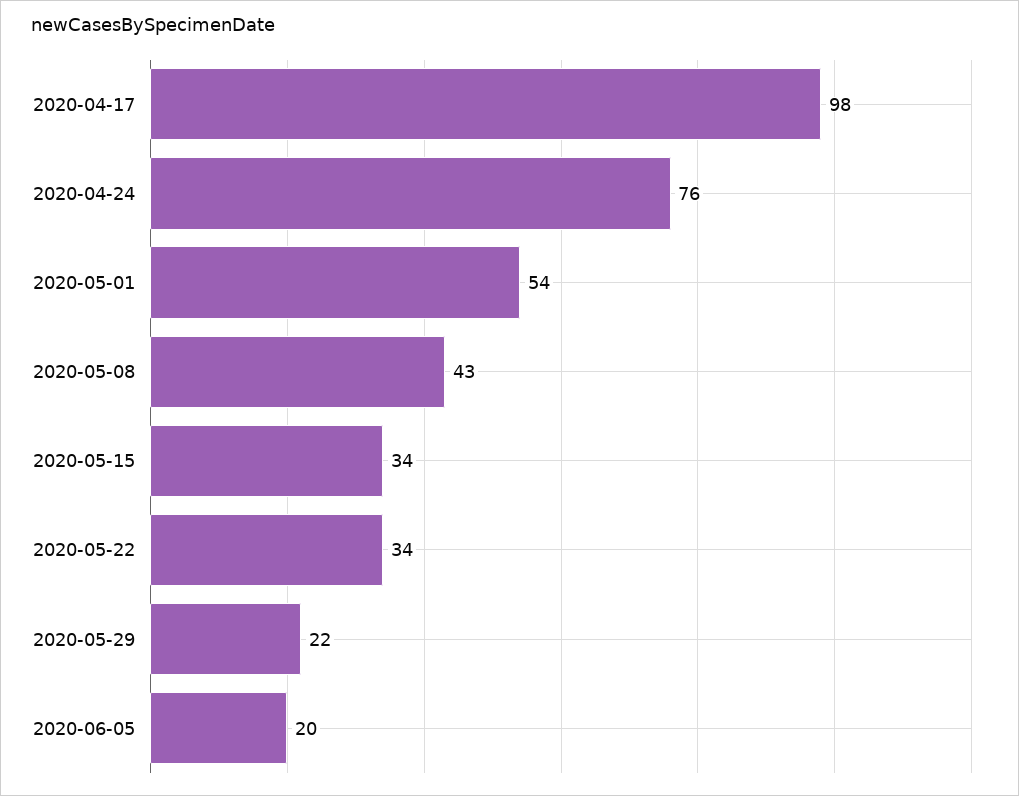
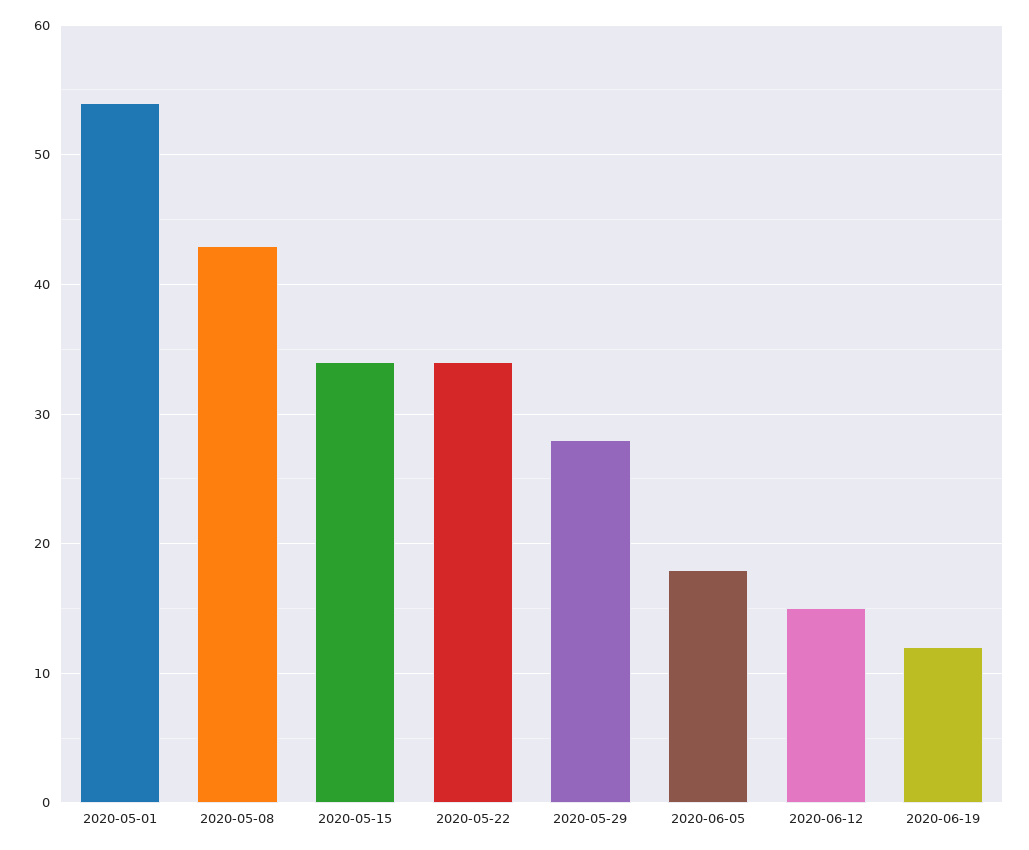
2020-04-17: 98 -> none
2020-04-24: 76 -> none
2020-05-29: 22 -> 28
2020-06-05: 20 -> 18
2020-06-12: none -> 15
2020-06-19: none -> 12

